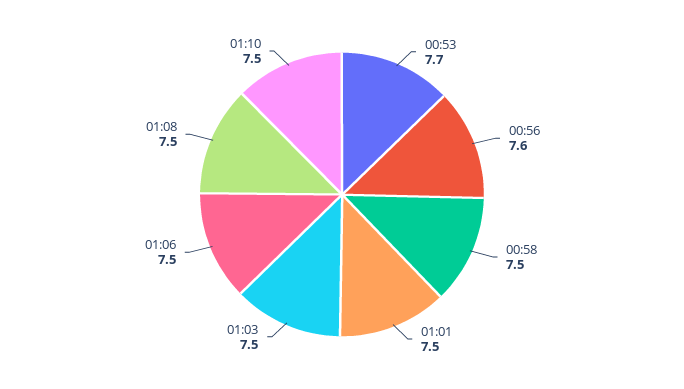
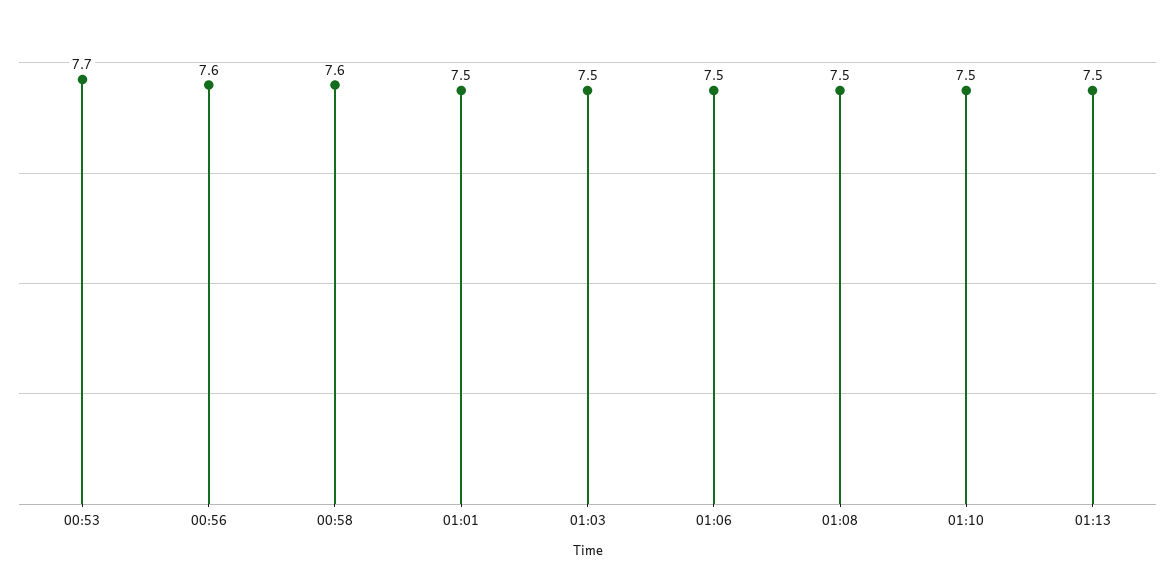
00:58: 7.5 -> 7.6
01:13: none -> 7.5

